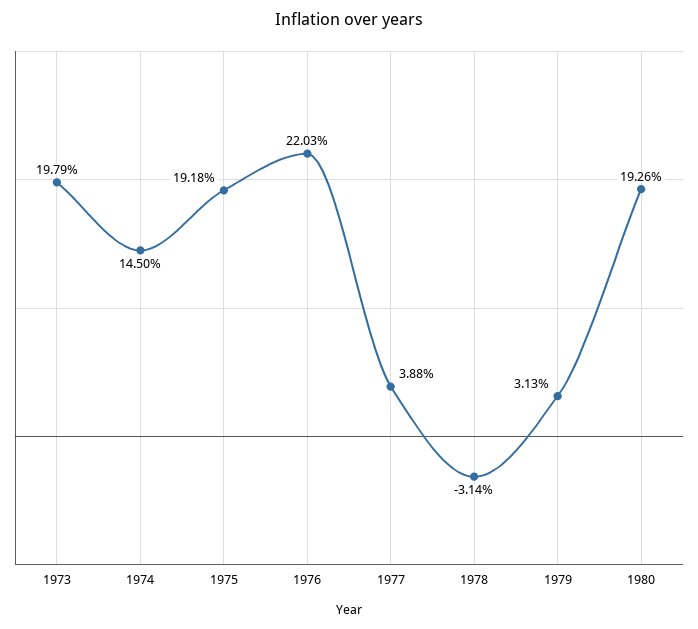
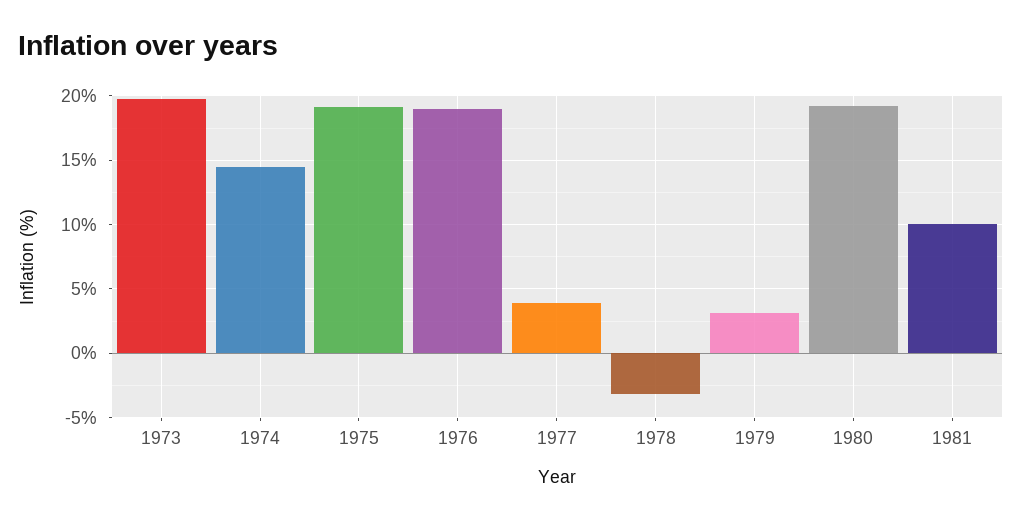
1976: 22.03 -> 19
1981: none -> 10

